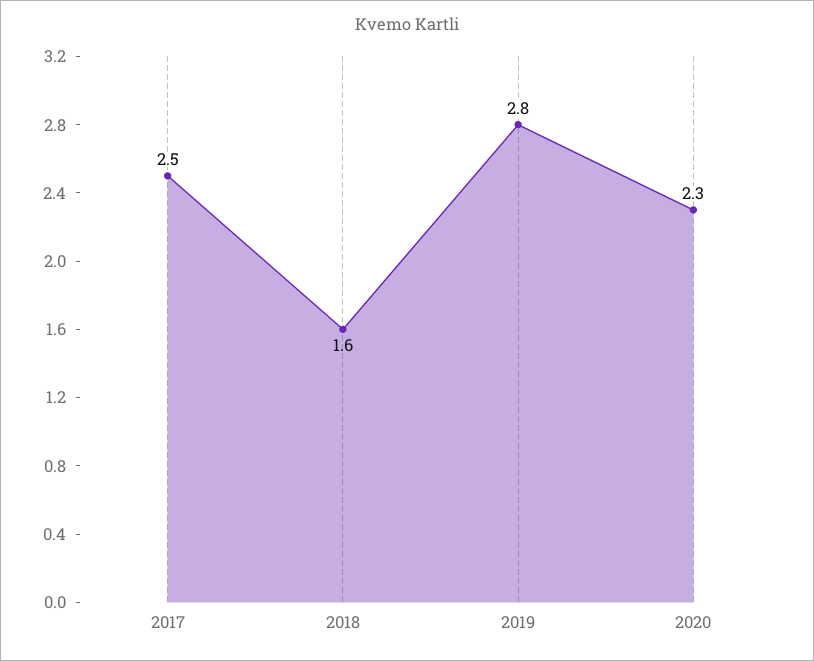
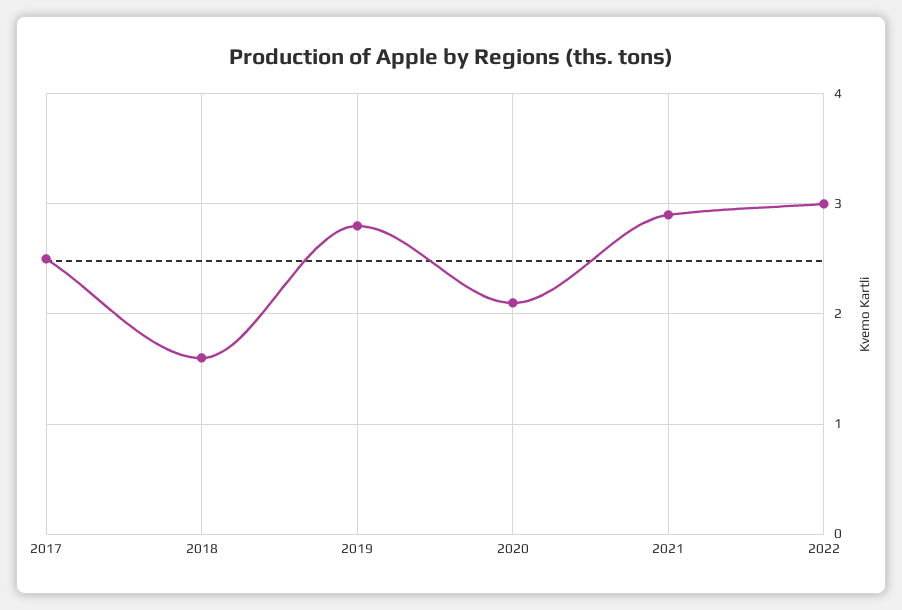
2020: 2.3 -> 2.1
2021: none -> 2.9
2022: none -> 3

